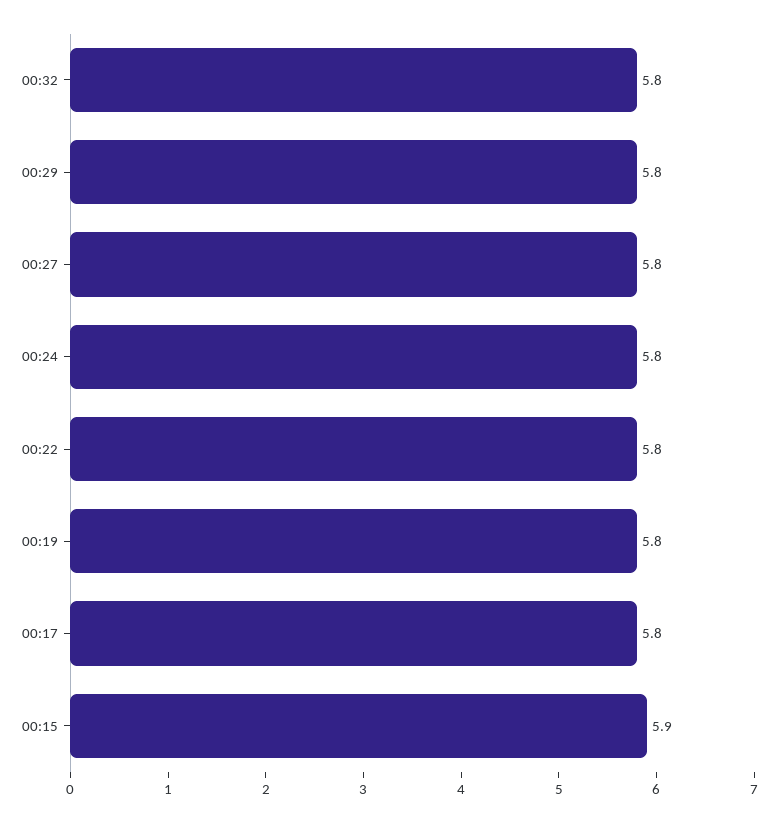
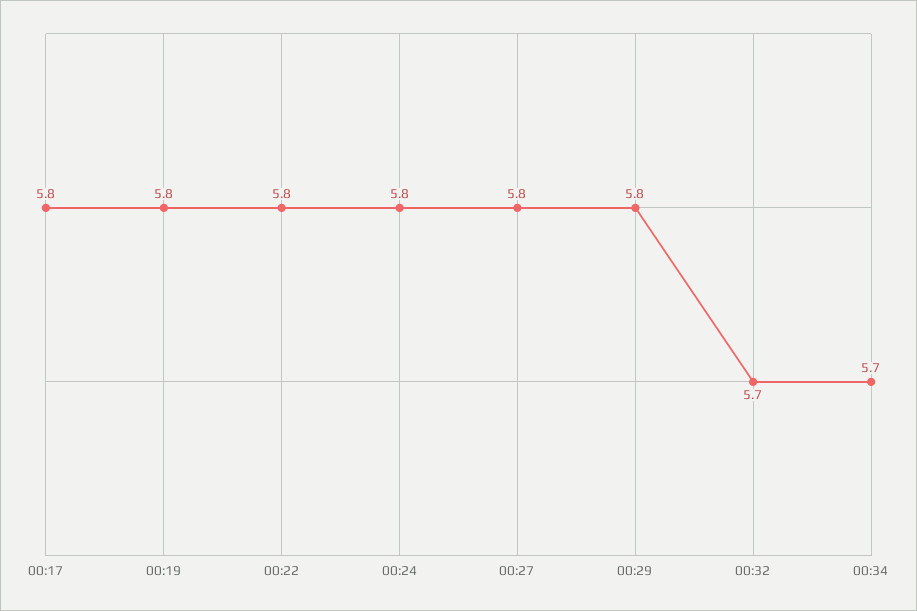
00:32: 5.8 -> 5.7
00:15: 5.9 -> none
00:34: none -> 5.7

